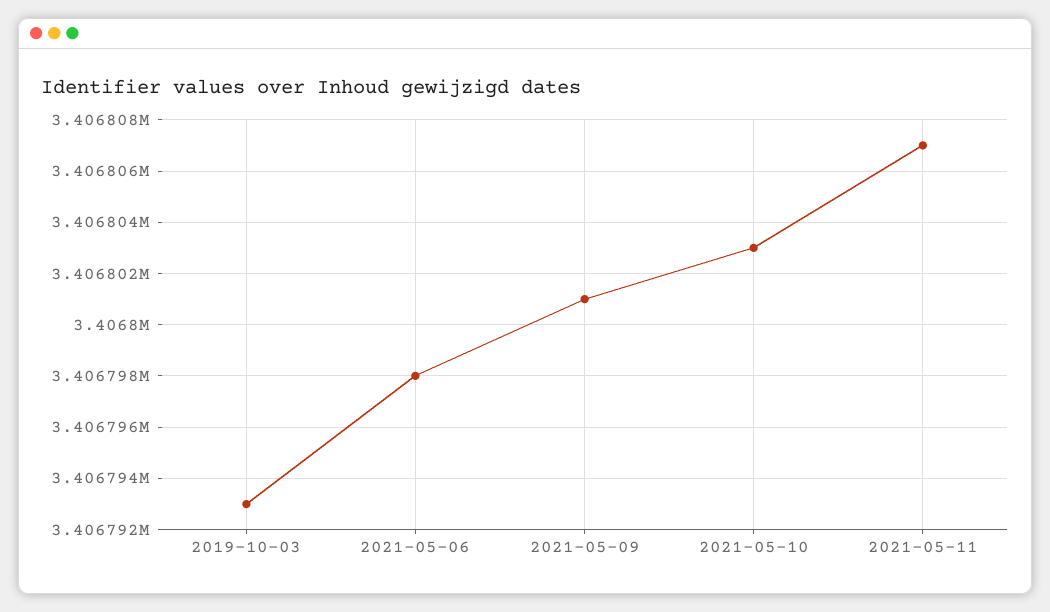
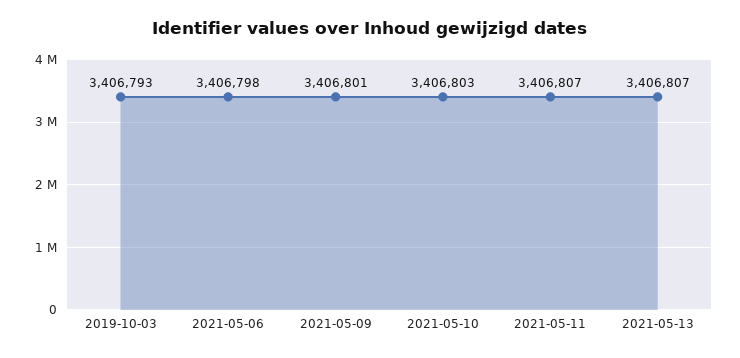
2021-05-13: none -> 3406807

